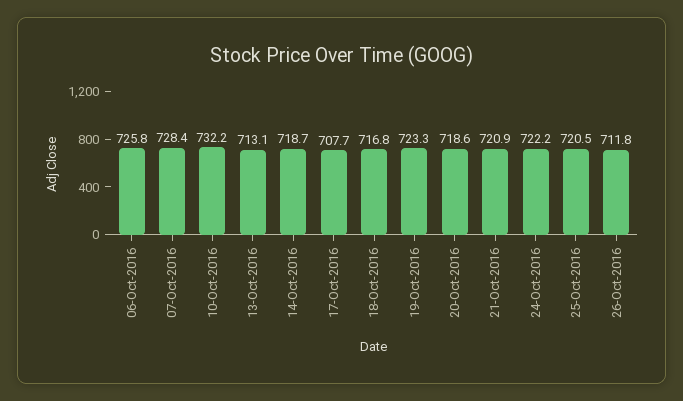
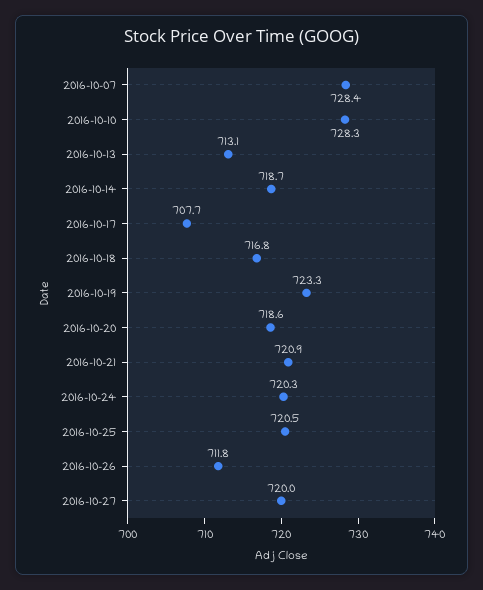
06-Oct-2016: 725.8 -> none
10-Oct-2016: 732.2 -> 728.3
24-Oct-2016: 722.2 -> 720.3
2016-10-27: none -> 720

